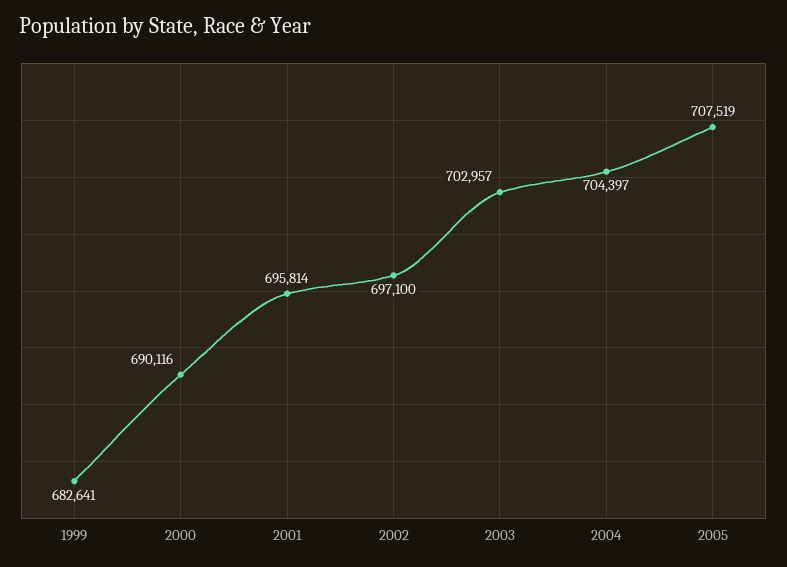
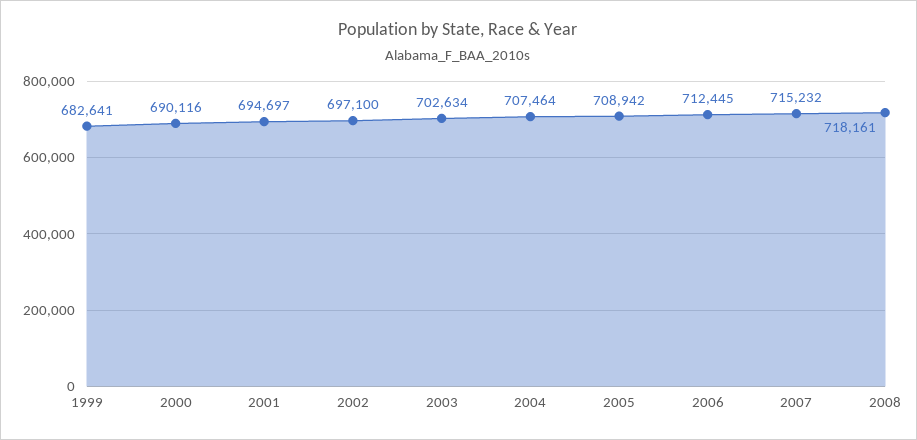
2001: 695814 -> 694697
2003: 702957 -> 702634
2004: 704397 -> 707464
2005: 707519 -> 708942
2006: none -> 712445
2007: none -> 715232
2008: none -> 718161

